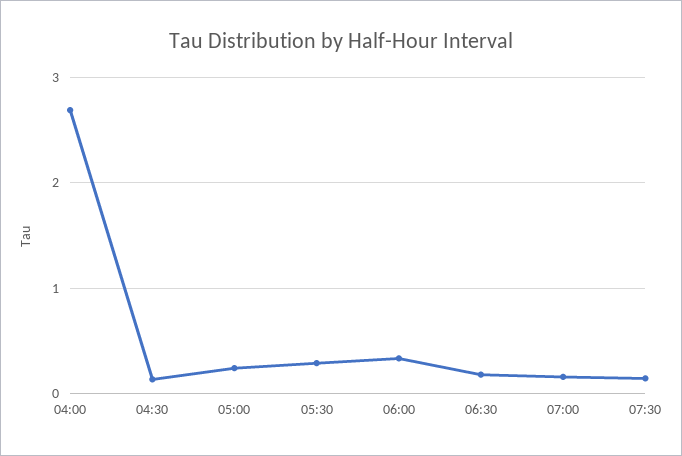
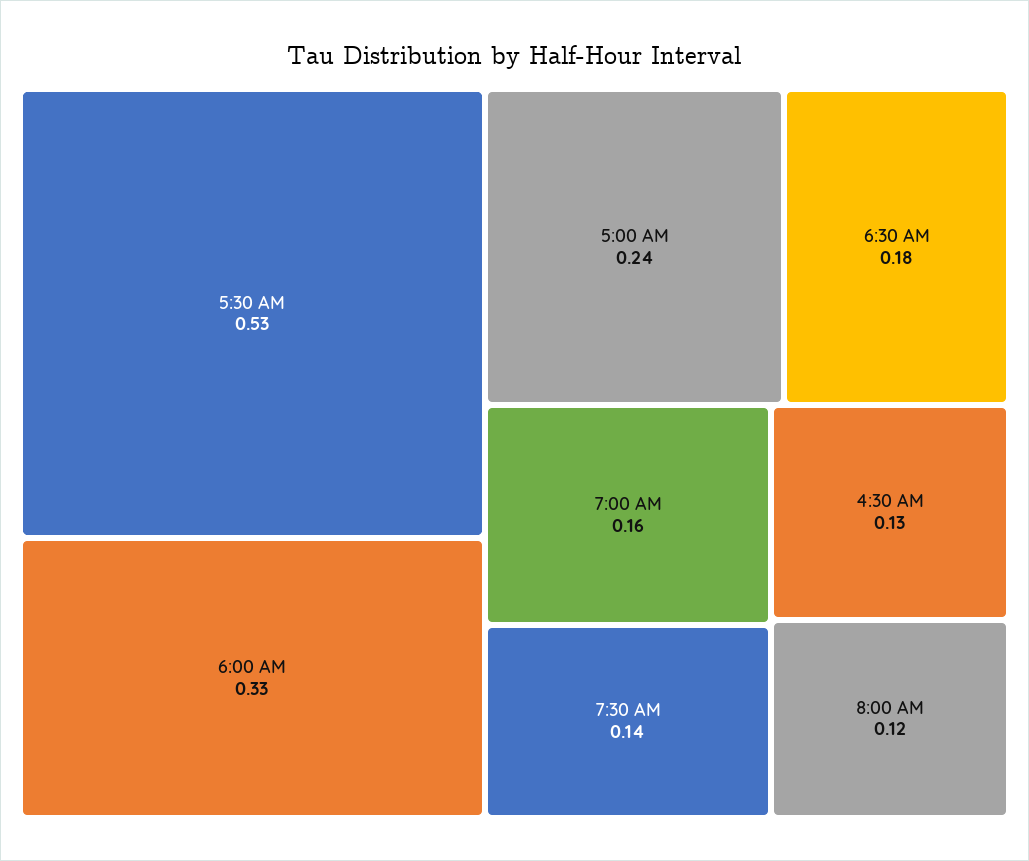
04:00: 2.7 -> none
05:30: 0.3 -> 0.53
8:00 AM: none -> 0.12

